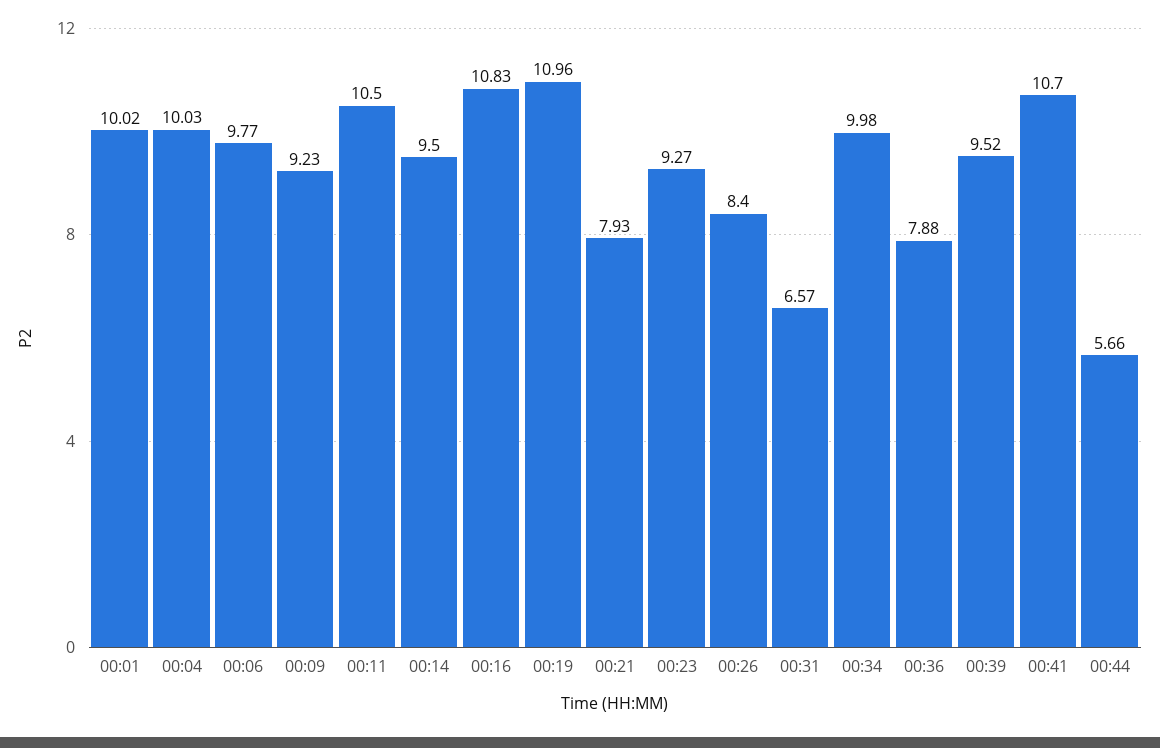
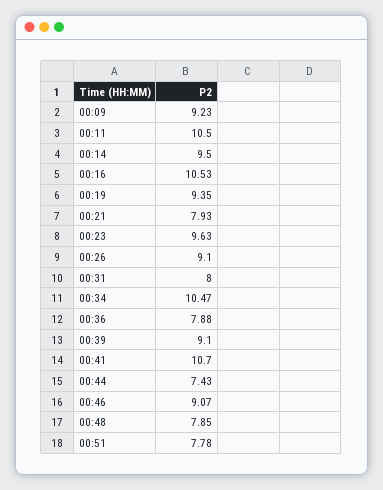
00:01: 10.02 -> none
00:04: 10.03 -> none
00:06: 9.77 -> none
00:16: 10.83 -> 10.53
00:19: 10.96 -> 9.35
00:23: 9.27 -> 9.63
00:26: 8.4 -> 9.1
00:31: 6.57 -> 8
00:34: 9.98 -> 10.47
00:39: 9.52 -> 9.1
00:44: 5.66 -> 7.43
00:46: none -> 9.07
00:48: none -> 7.85
00:51: none -> 7.78

